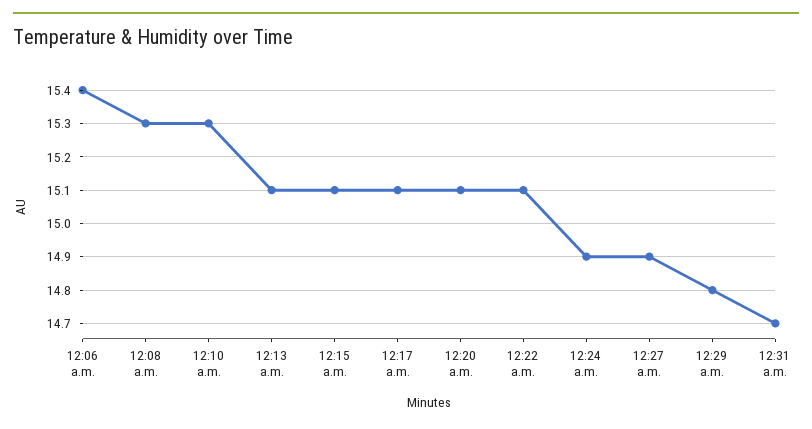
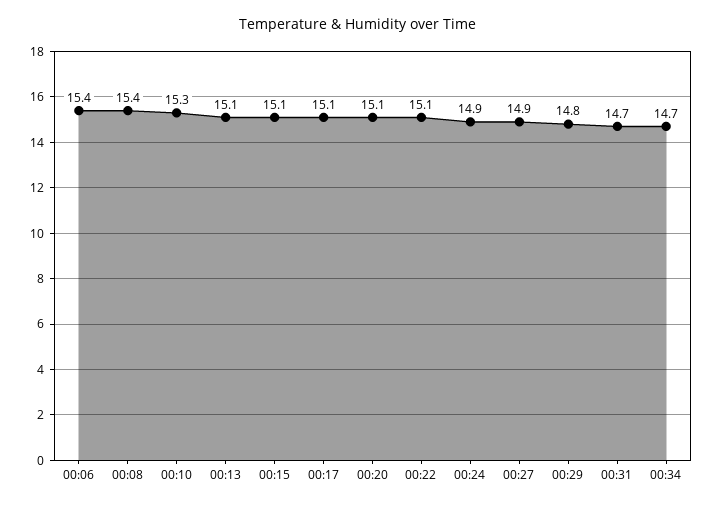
12:08 a.m.: 15.3 -> 15.4
00:34: none -> 14.7

